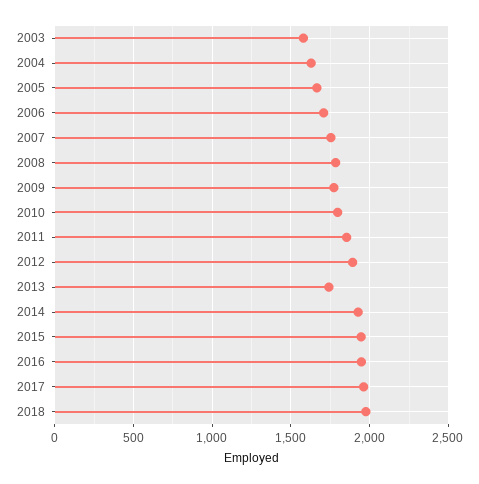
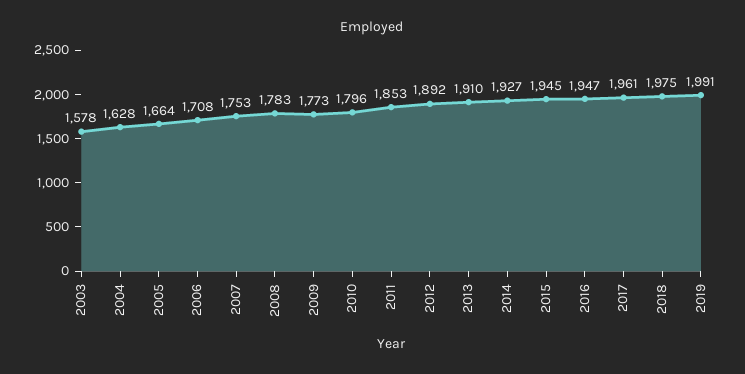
2013: 1750 -> 1910
2019: none -> 1991

